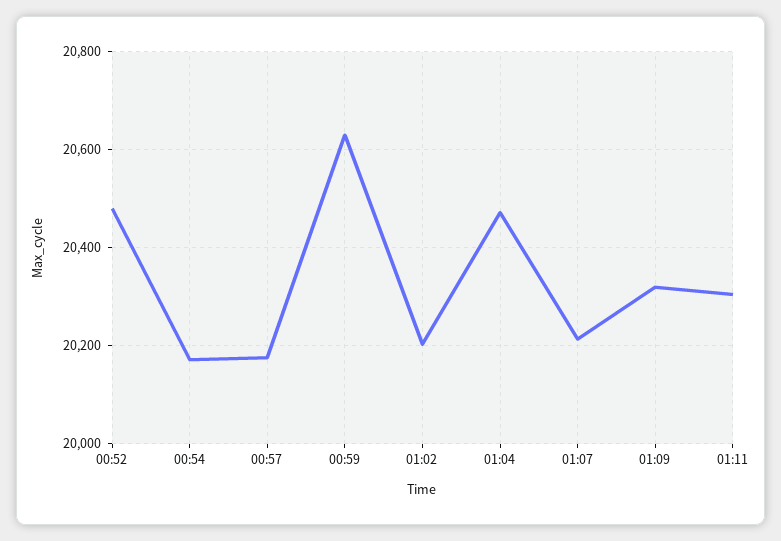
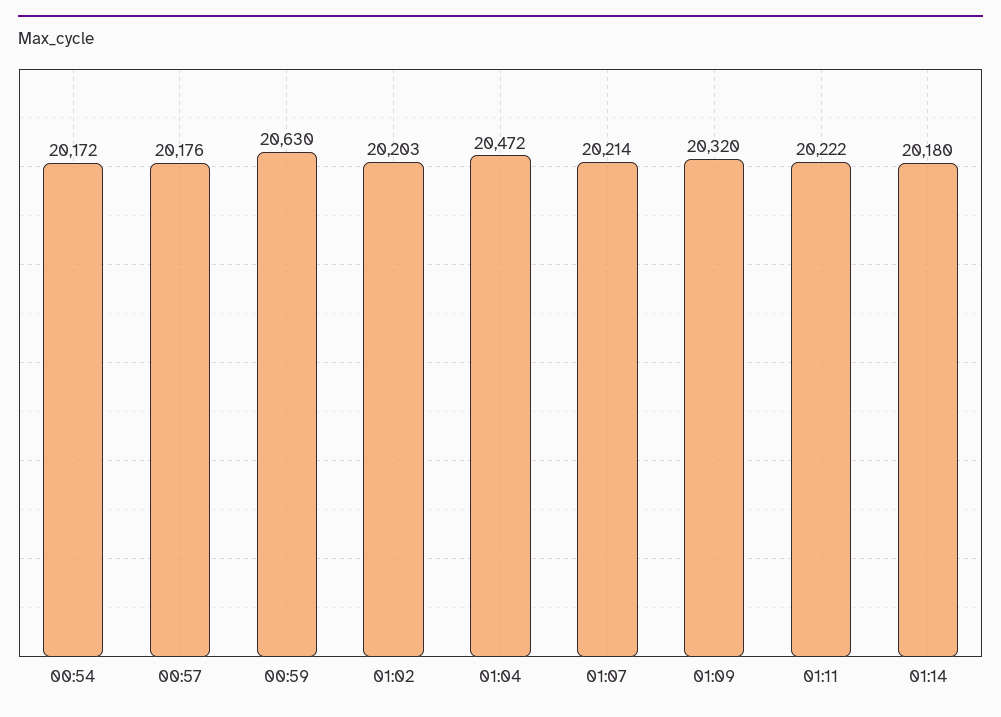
00:52: 20480 -> none
01:11: 20300 -> 20222
01:14: none -> 20180

